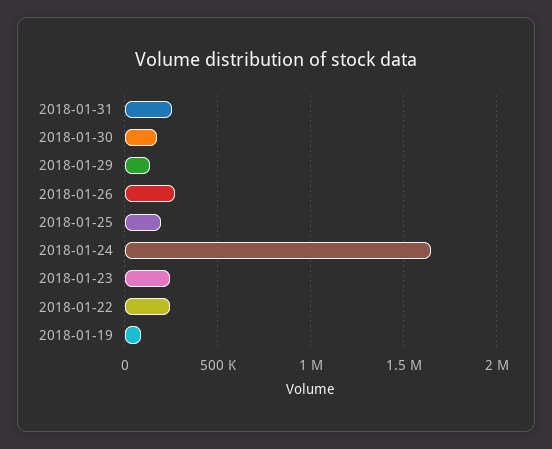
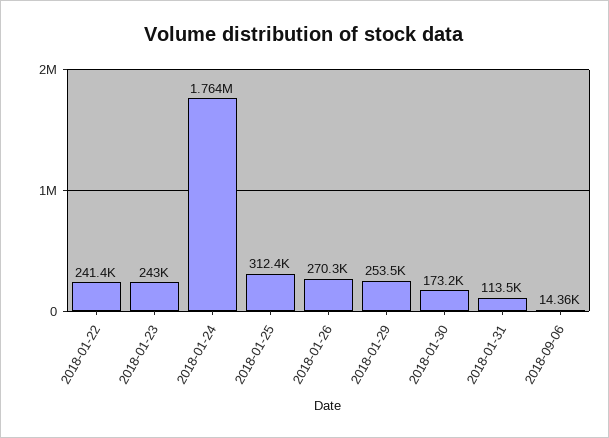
2018-01-31: 250000 -> 113500
2018-01-29: 150000 -> 253500
2018-01-25: 200000 -> 312400
2018-01-24: 1650000 -> 1764000
2018-01-19: 100000 -> none
2018-09-06: none -> 14360

